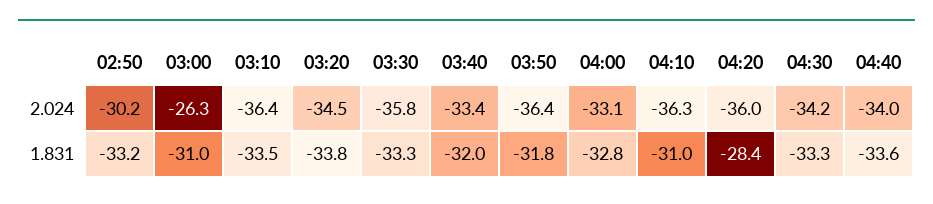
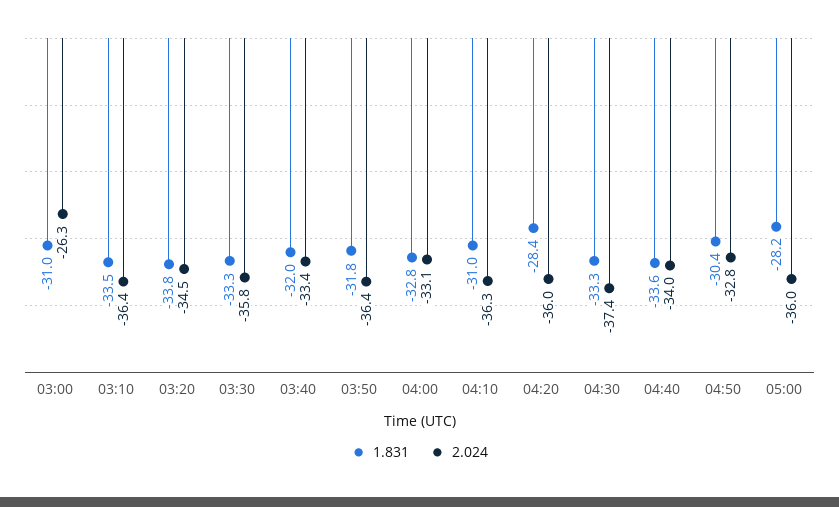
2.024, 02:50: -30.2 -> none
2.024, 04:30: -34.2 -> -37.4
1.831, 02:50: -33.2 -> none
1.831, 04:50: none -> -30.4
2.024, 04:50: none -> -32.8
1.831, 05:00: none -> -28.2
2.024, 05:00: none -> -36

